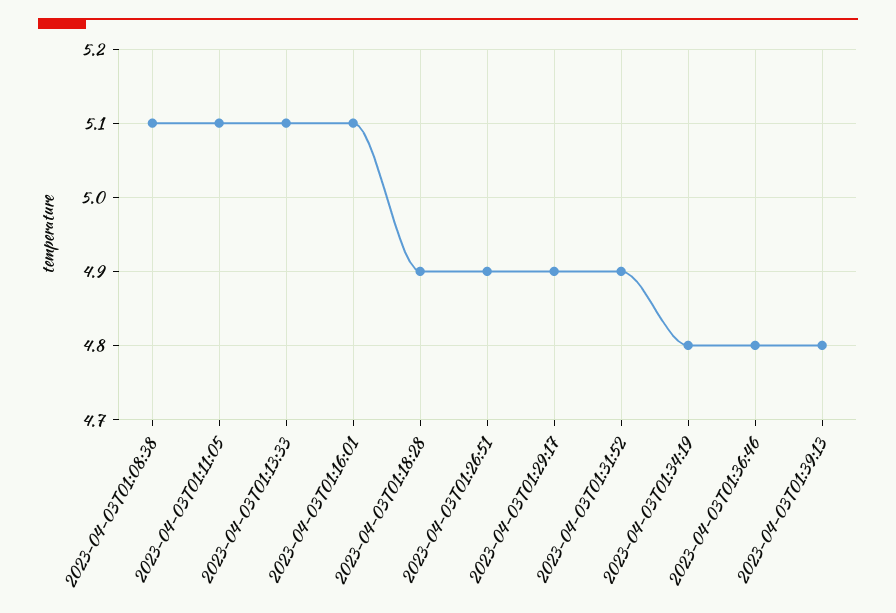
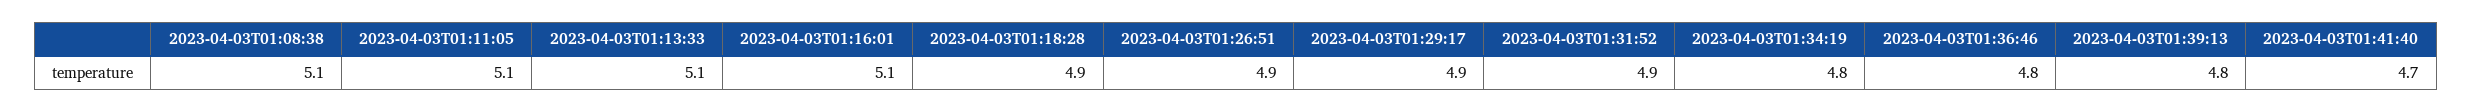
2023-04-03T01:41:40: none -> 4.7

